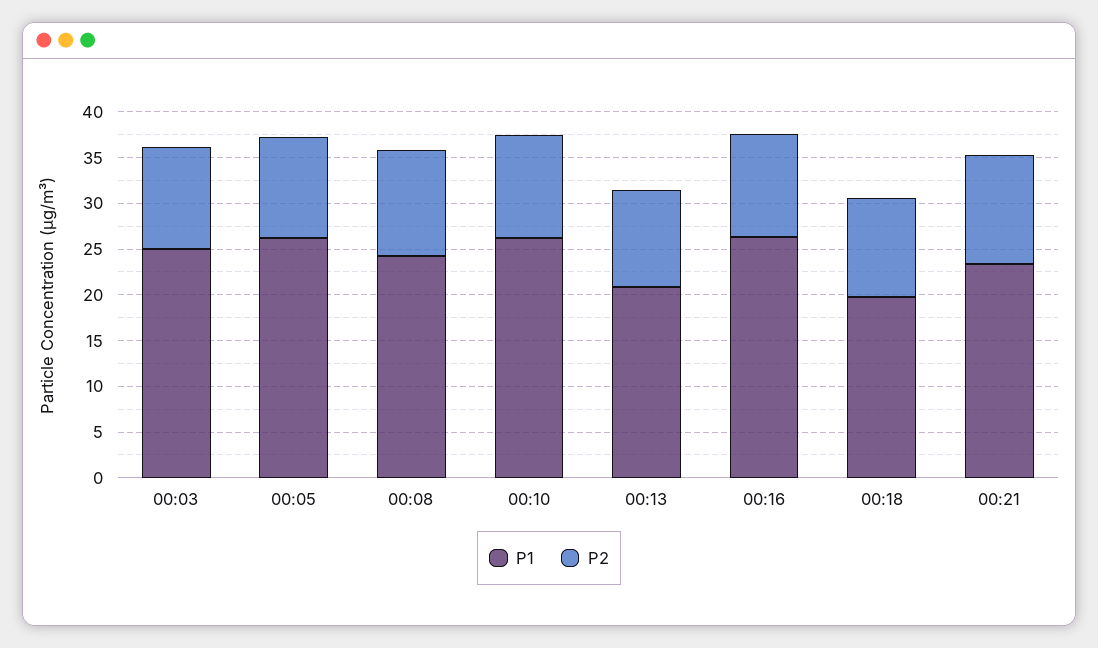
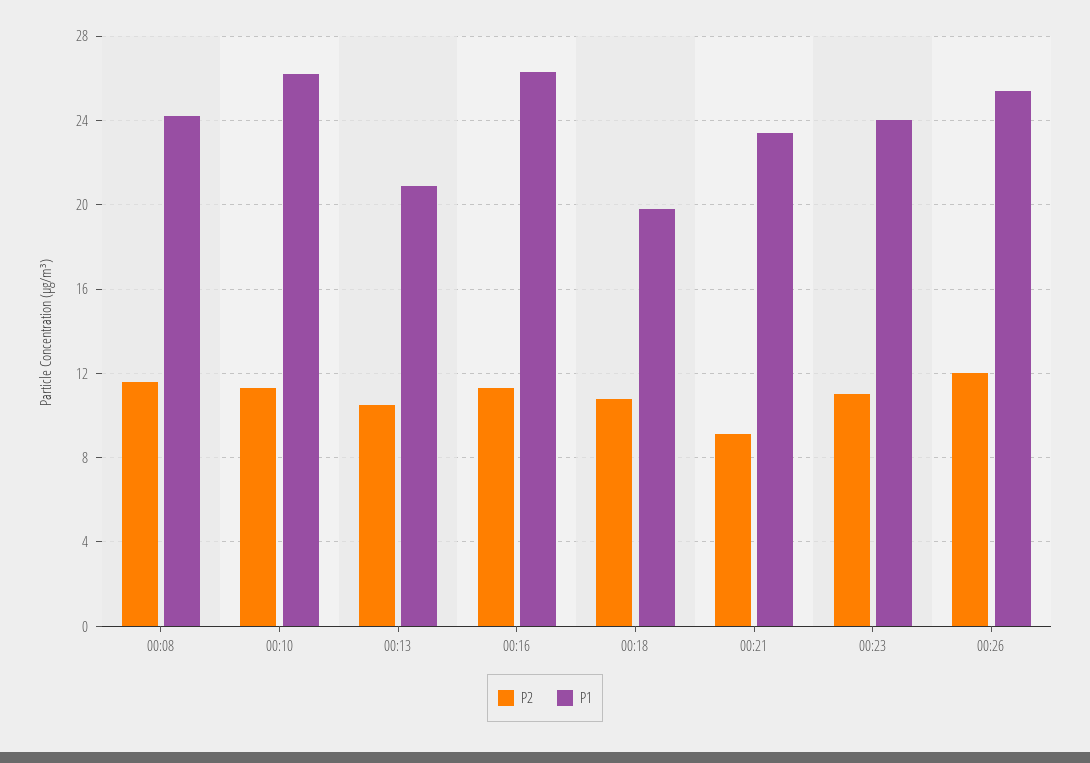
P1, 00:03: 25 -> none
P2, 00:03: 11 -> none
P1, 00:05: 26 -> none
P2, 00:05: 11 -> none
P2, 00:21: 12 -> 9
P2, 00:23: none -> 11
P1, 00:23: none -> 24
P2, 00:26: none -> 12
P1, 00:26: none -> 25.5

